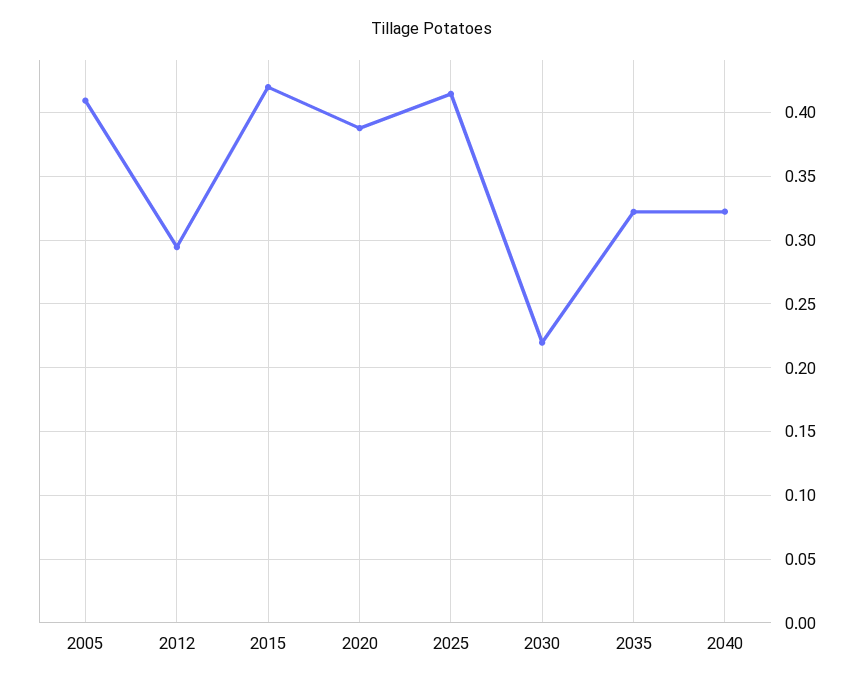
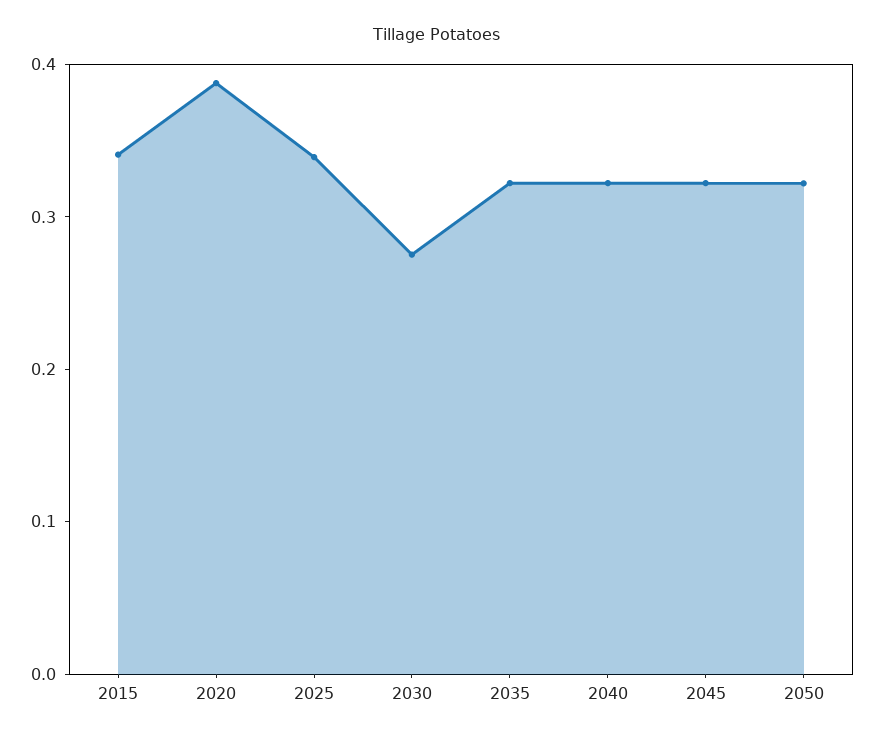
2005: 0.41 -> none
2012: 0.295 -> none
2015: 0.42 -> 0.34
2025: 0.415 -> 0.34
2030: 0.22 -> 0.28
2045: none -> 0.32
2050: none -> 0.32

